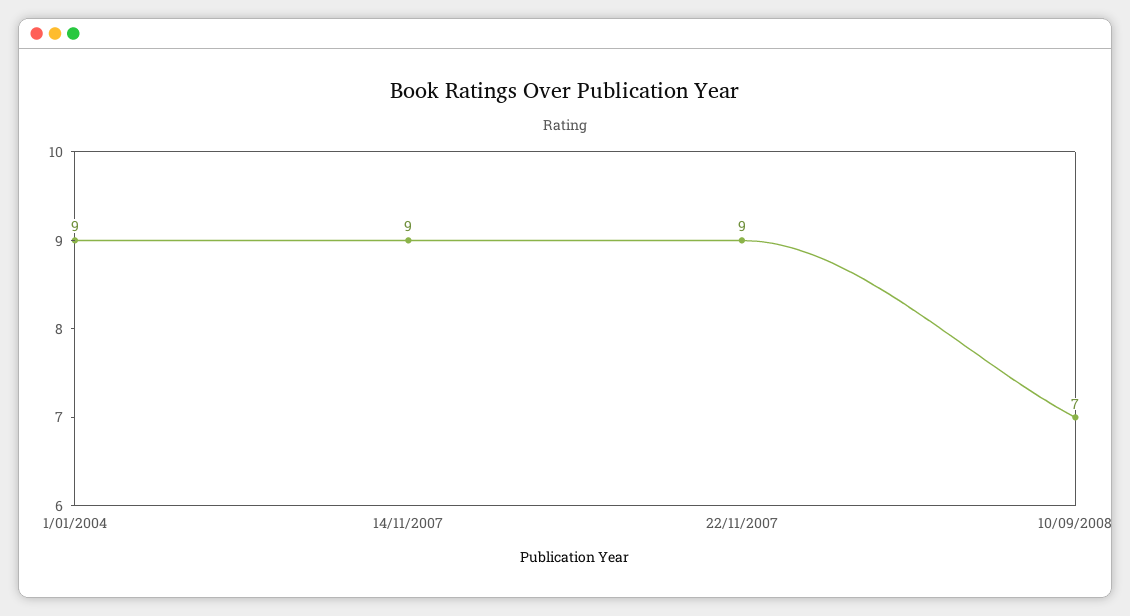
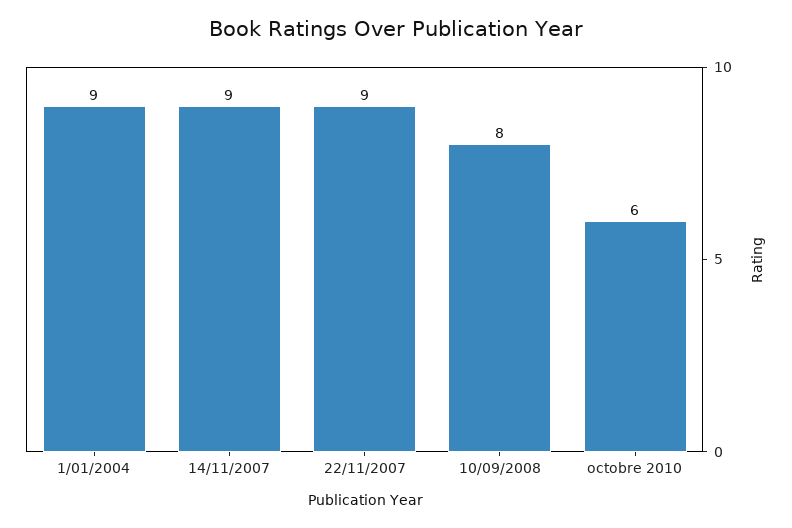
10/09/2008: 7 -> 8
octobre 2010: none -> 6

